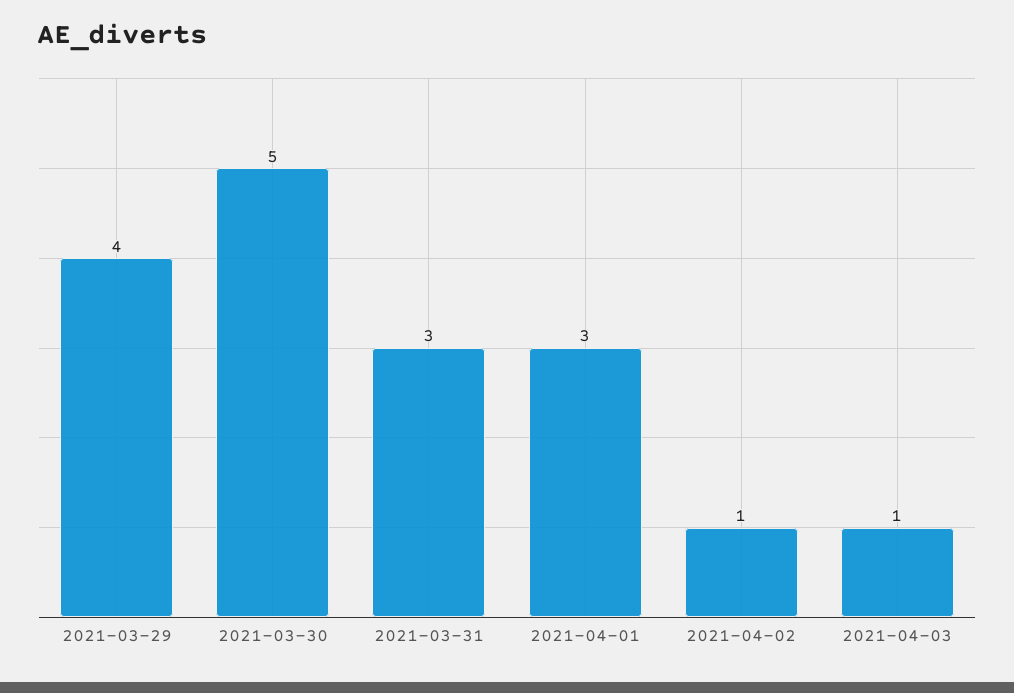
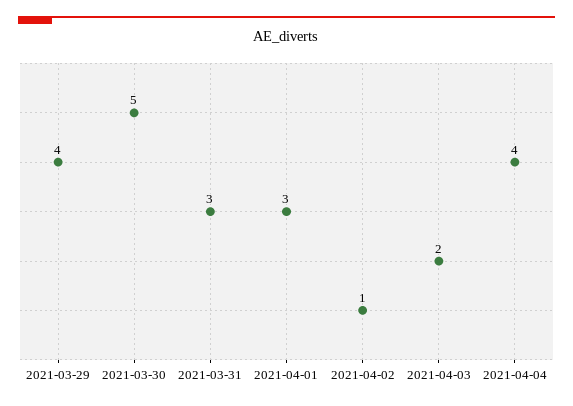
2021-04-03: 1 -> 2
2021-04-04: none -> 4

